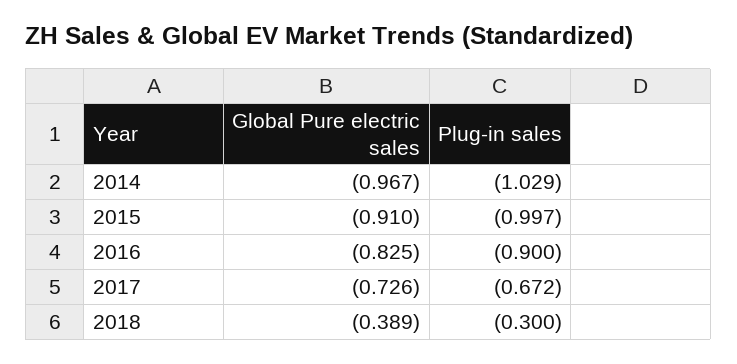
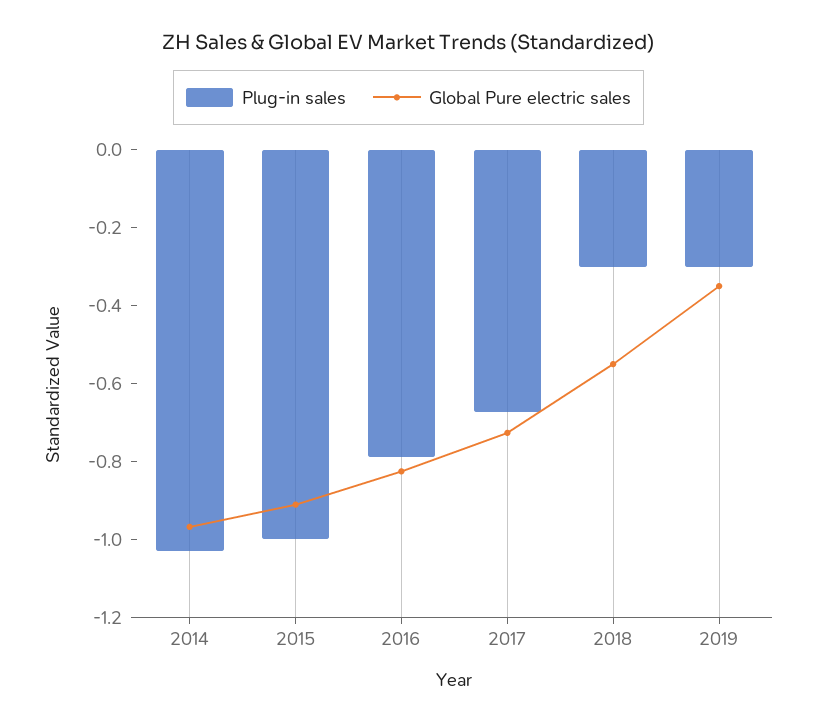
Plug-in sales, 2016: -0.9 -> -0.8
Global Pure electric sales, 2018: -0.389 -> -0.55
Plug-in sales, 2019: none -> -0.3
Global Pure electric sales, 2019: none -> -0.35

